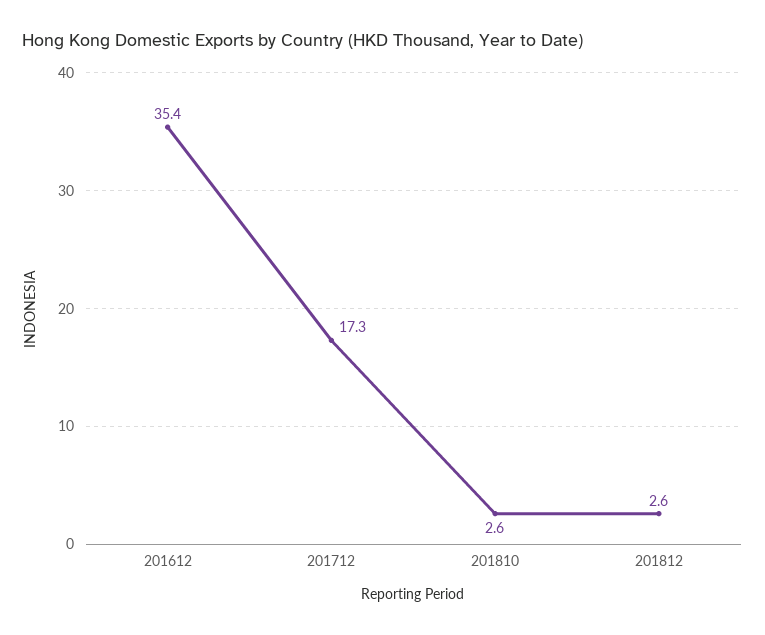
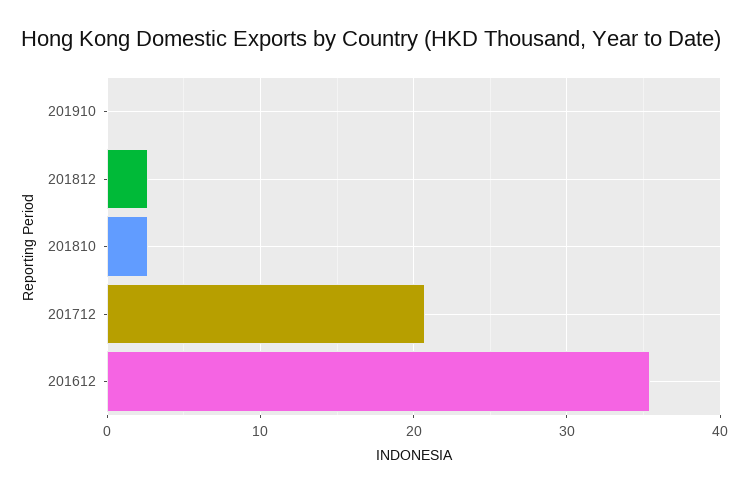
201712: 17.3 -> 21
201910: none -> 0

